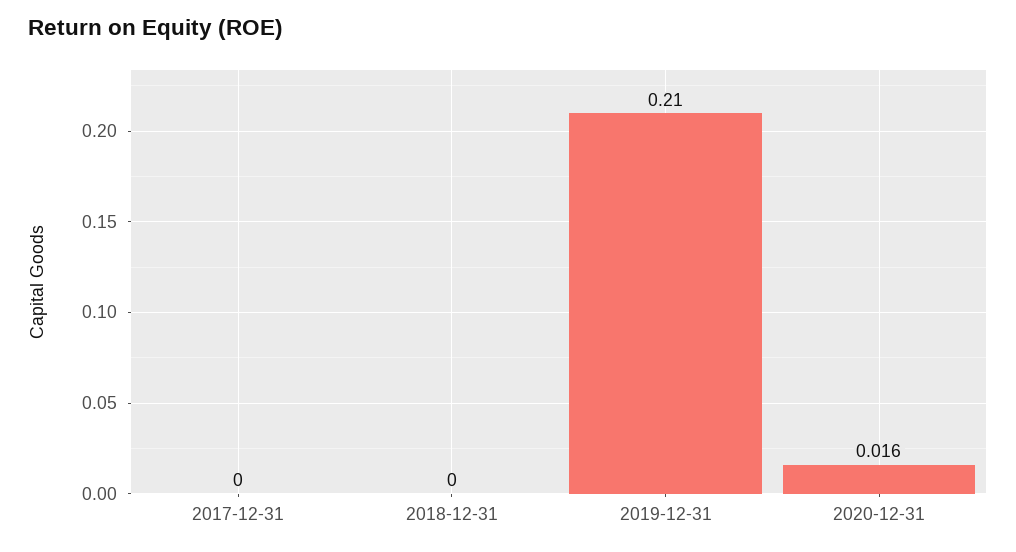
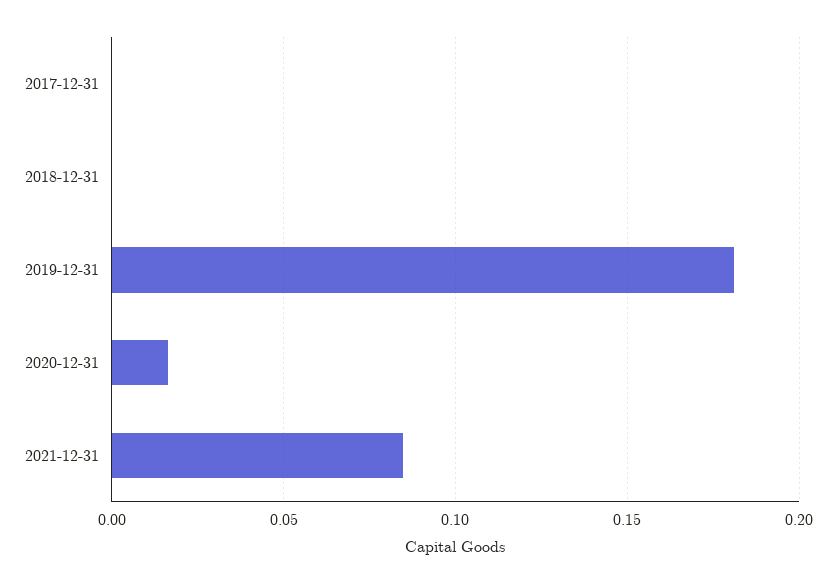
2019-12-31: 0.21 -> 0.18
2021-12-31: none -> 0.085

